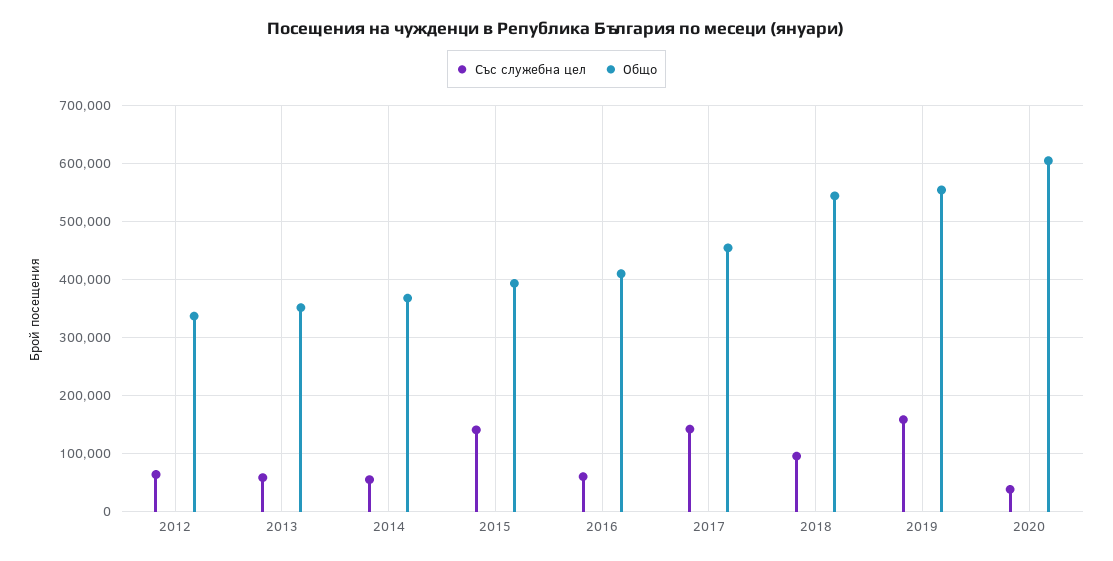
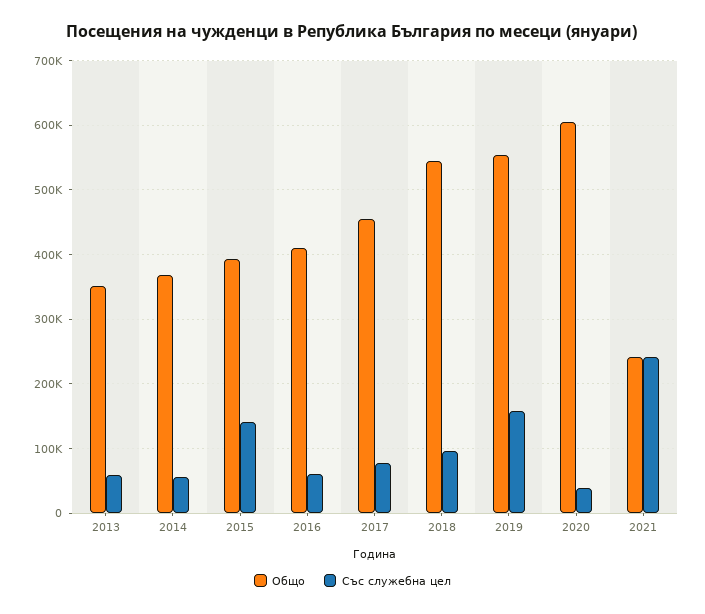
Със служебна цел, 2012: 60000 -> none
Общо, 2012: 340000 -> none
Със служебна цел, 2017: 140000 -> 80000
Общо, 2021: none -> 240000
Със служебна цел, 2021: none -> 240000

